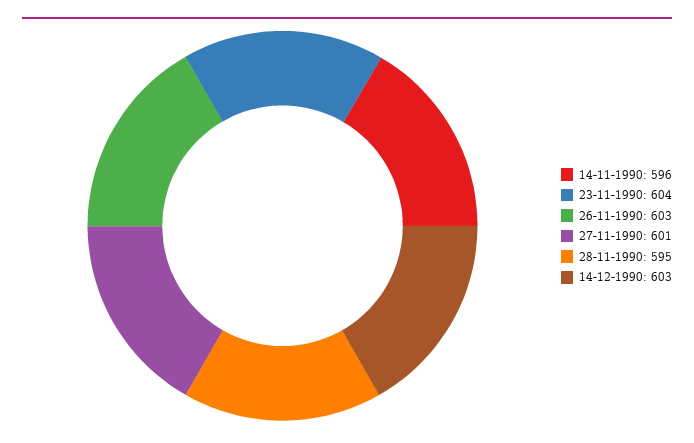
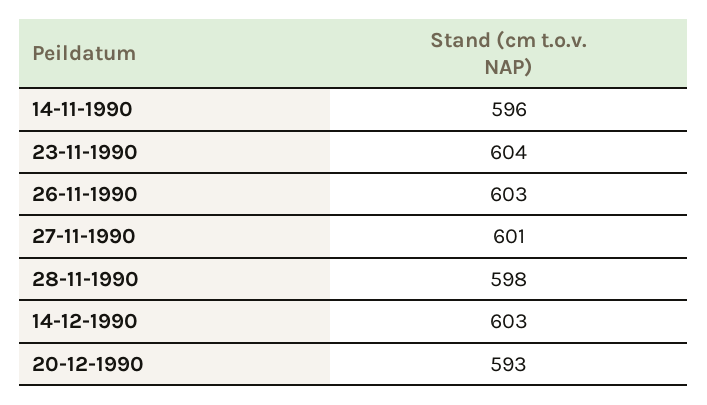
28-11-1990: 595 -> 598
20-12-1990: none -> 593

